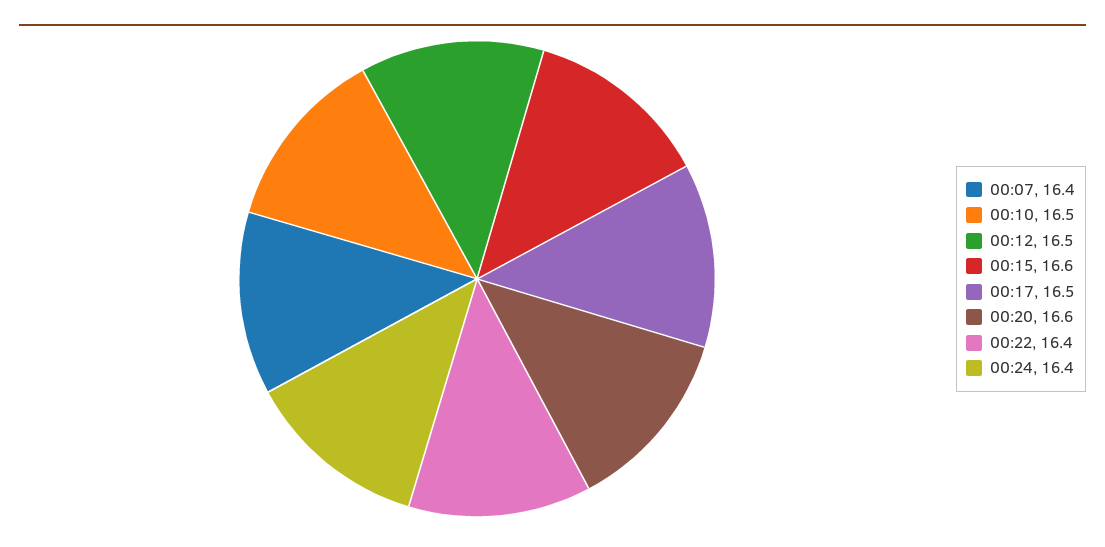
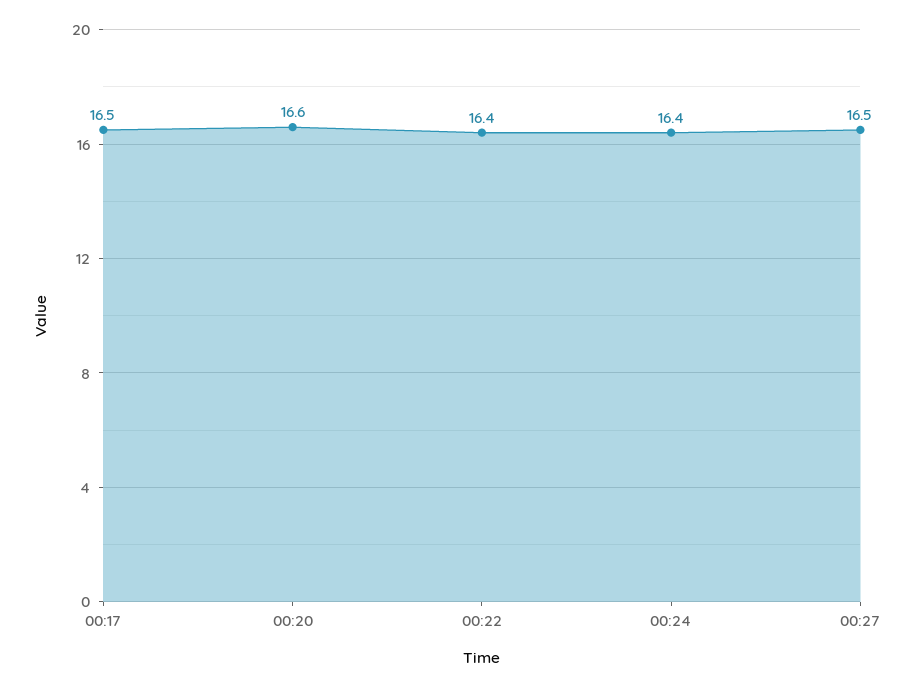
00:07: 16.4 -> none
00:10: 16.5 -> none
00:12: 16.5 -> none
00:15: 16.6 -> none
00:27: none -> 16.5

